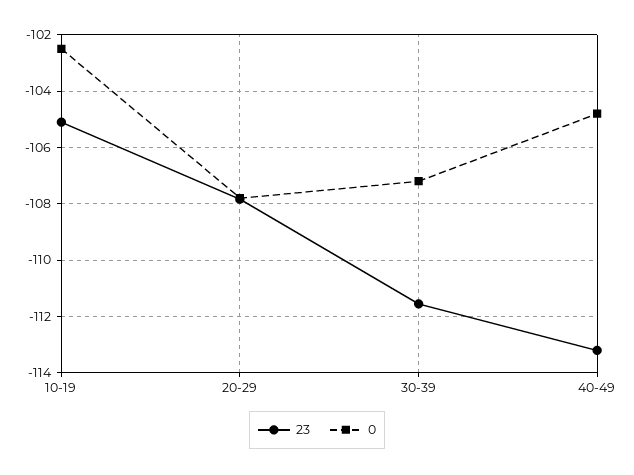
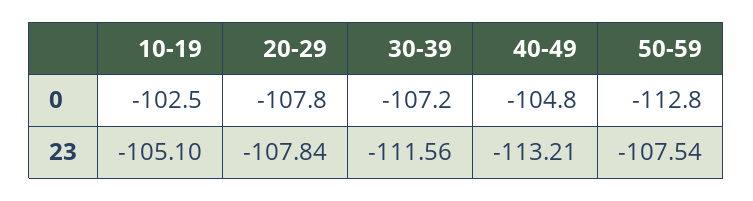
0, 50-59: none -> -112.8
23, 50-59: none -> -107.54

